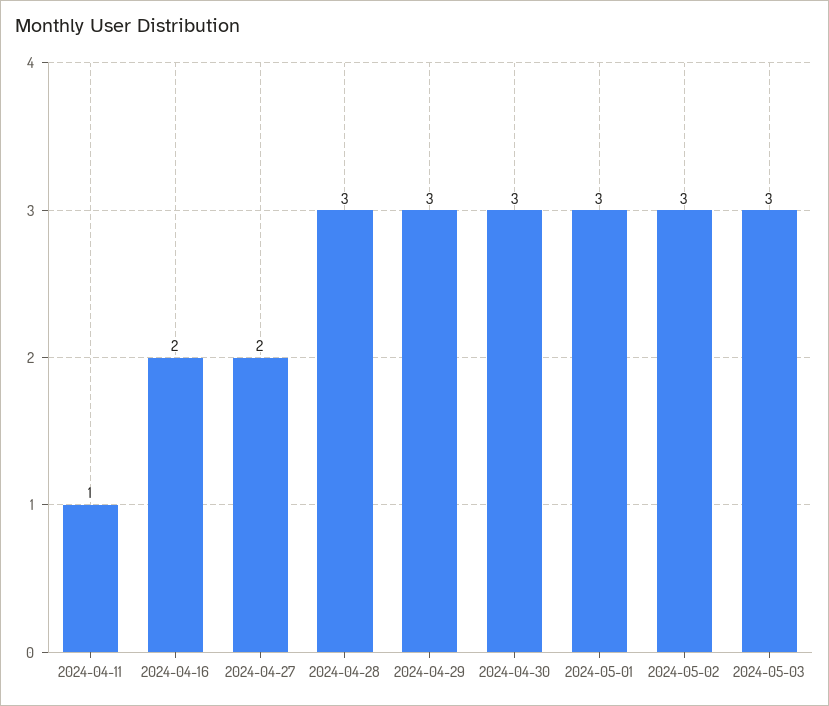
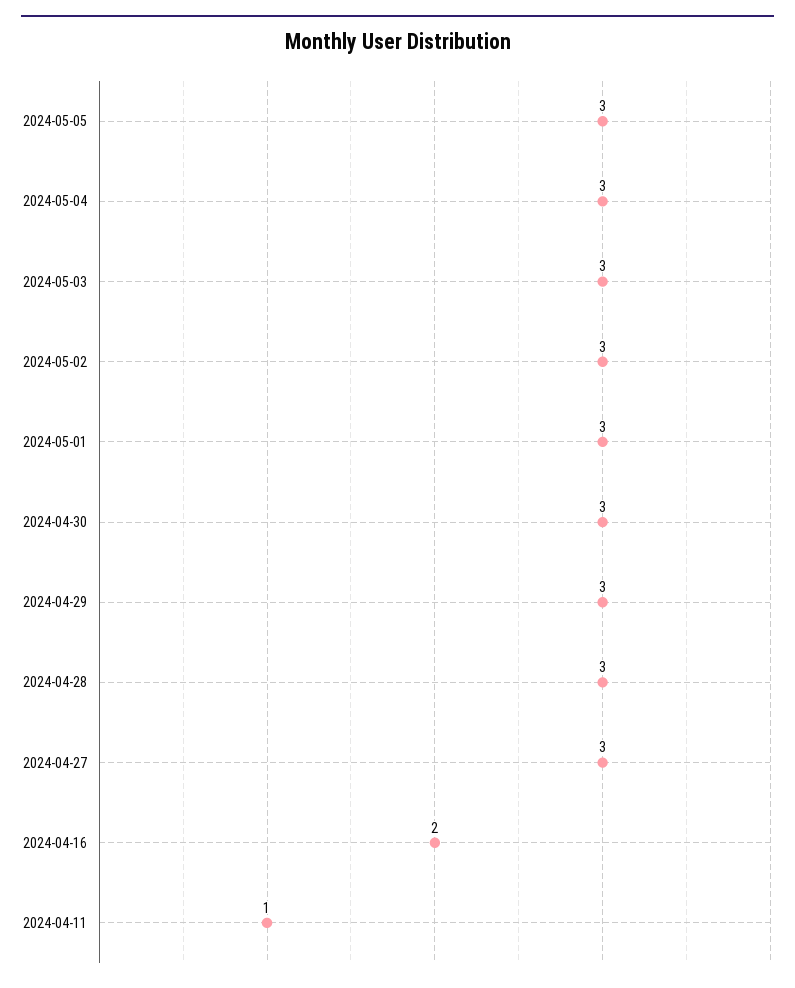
2024-04-27: 2 -> 3
2024-05-05: none -> 3
2024-05-04: none -> 3

